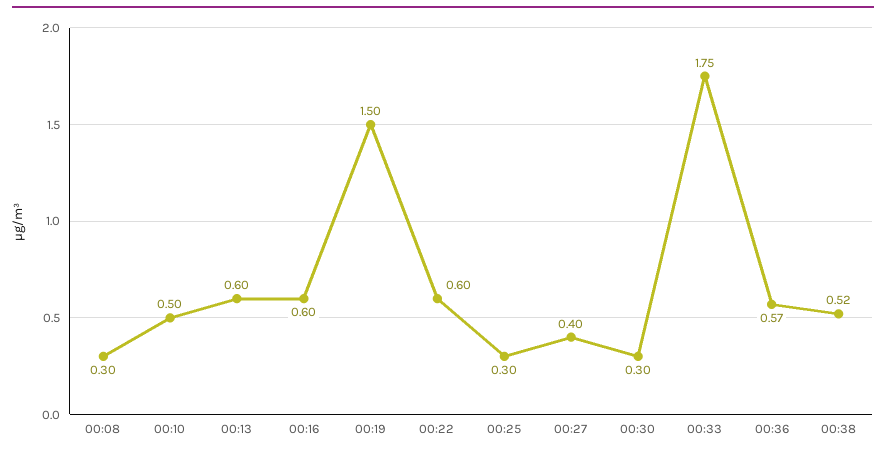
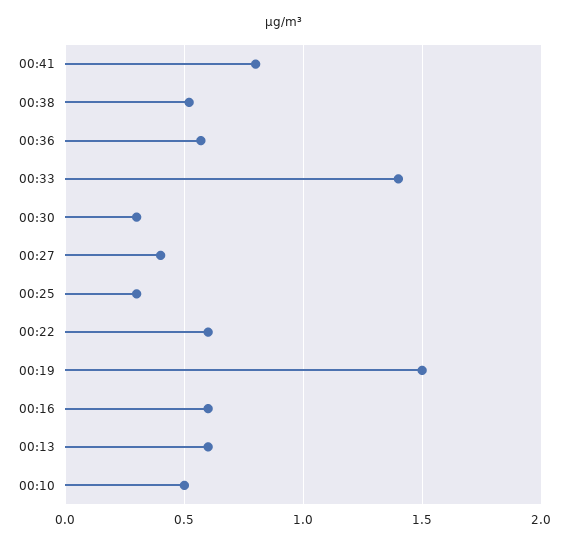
00:08: 0.3 -> none
00:33: 1.75 -> 1.4
00:41: none -> 0.8

